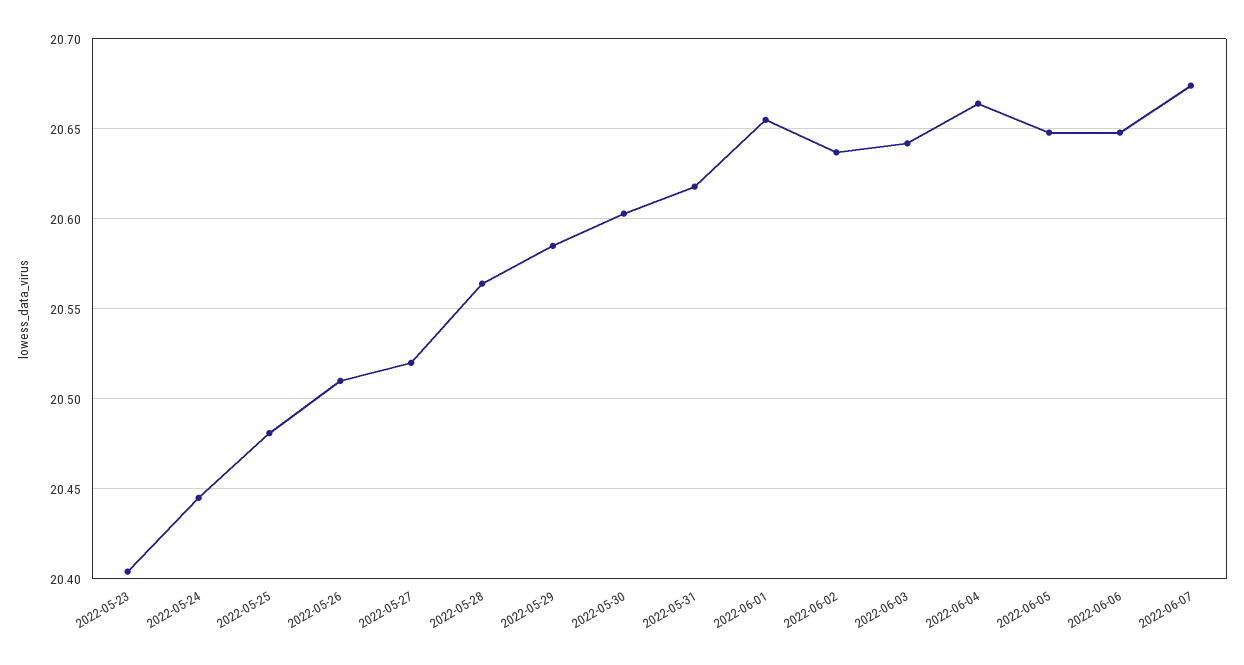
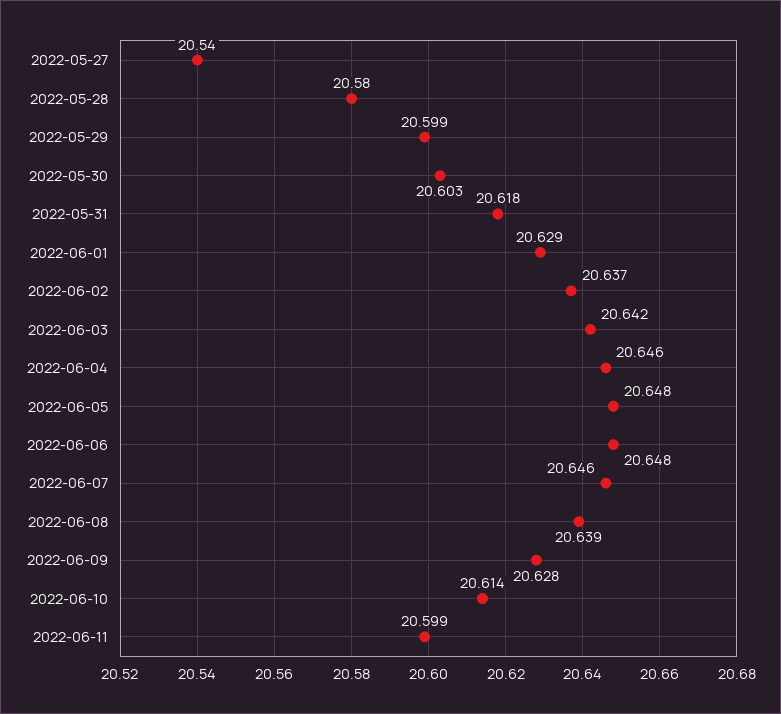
2022-05-23: 20.405 -> none
2022-05-24: 20.445 -> none
2022-05-25: 20.48 -> none
2022-05-26: 20.51 -> none
2022-05-27: 20.52 -> 20.54
2022-05-28: 20.565 -> 20.58
2022-05-29: 20.585 -> 20.599
2022-06-01: 20.655 -> 20.629
2022-06-04: 20.665 -> 20.646
2022-06-07: 20.675 -> 20.646
2022-06-08: none -> 20.639
2022-06-09: none -> 20.628
2022-06-10: none -> 20.614
2022-06-11: none -> 20.599

